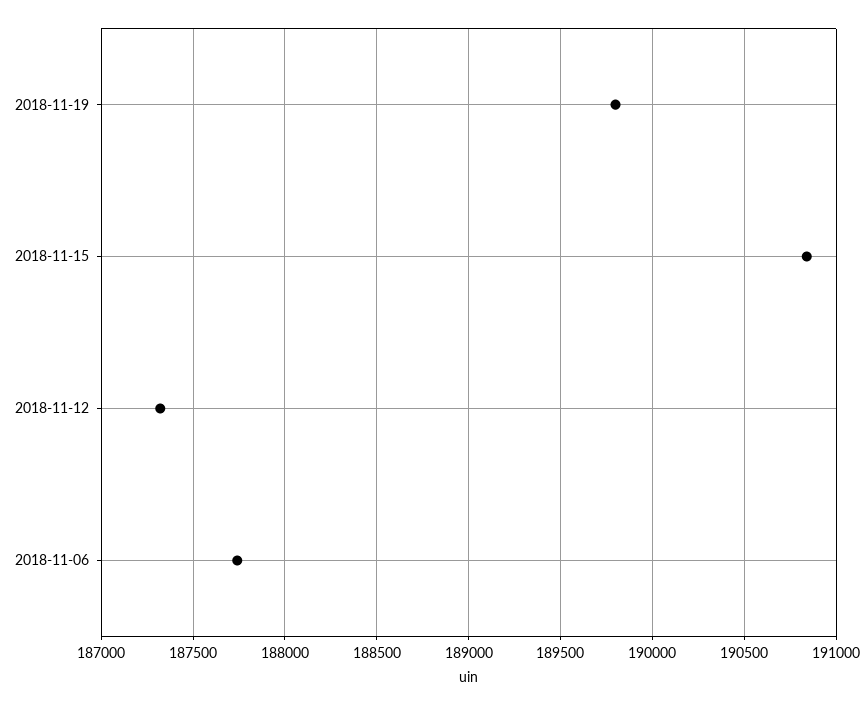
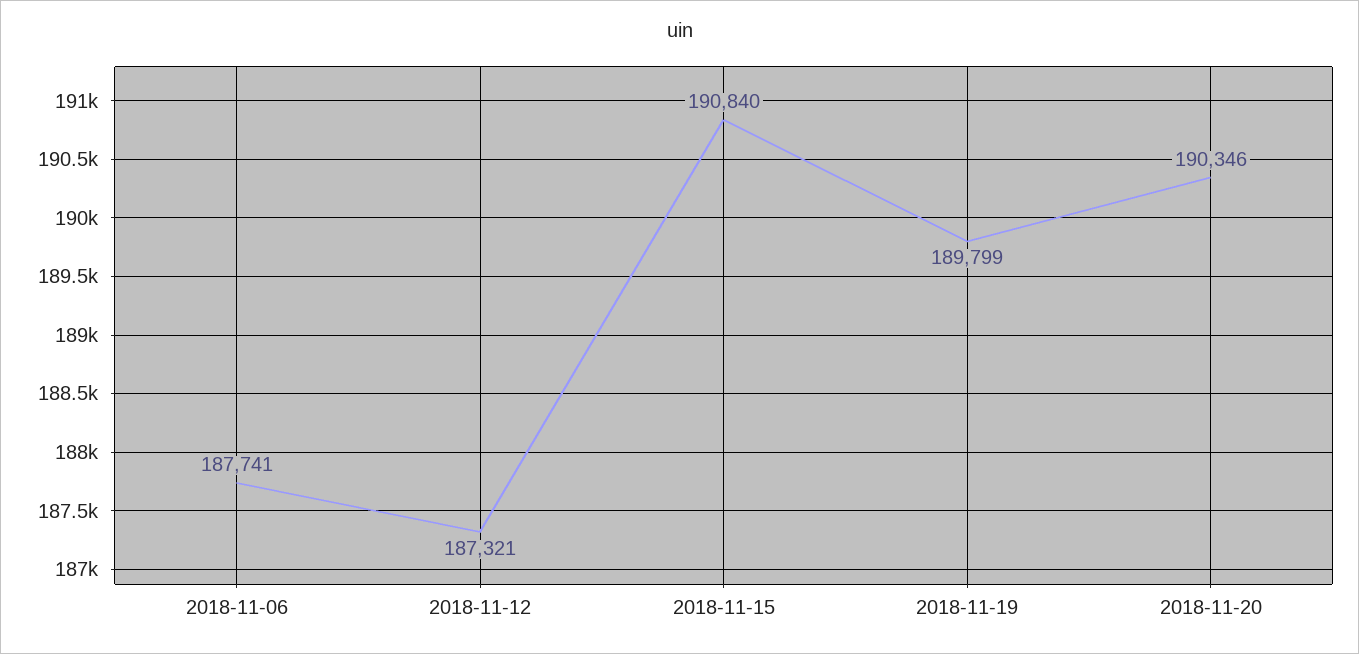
2018-11-20: none -> 190346

